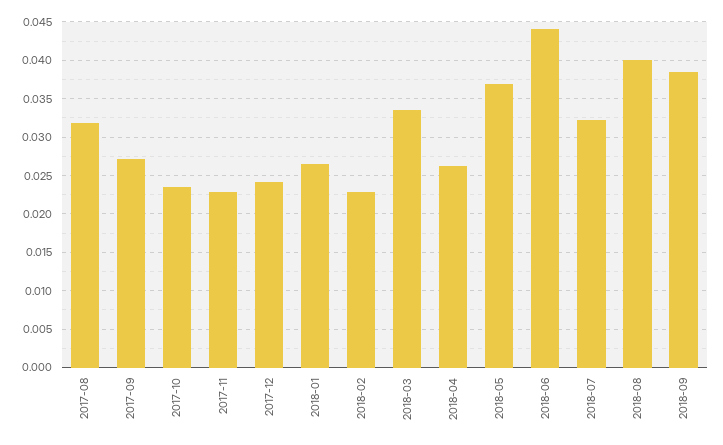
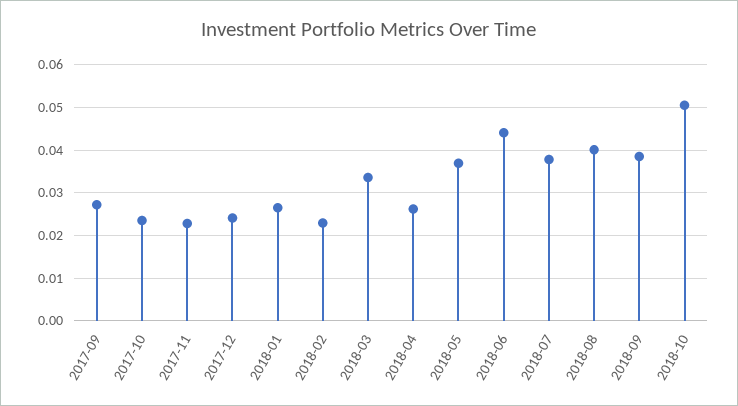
2017-08: 0.032 -> none
2018-07: 0.032 -> 0.038
2018-10: none -> 0.05

